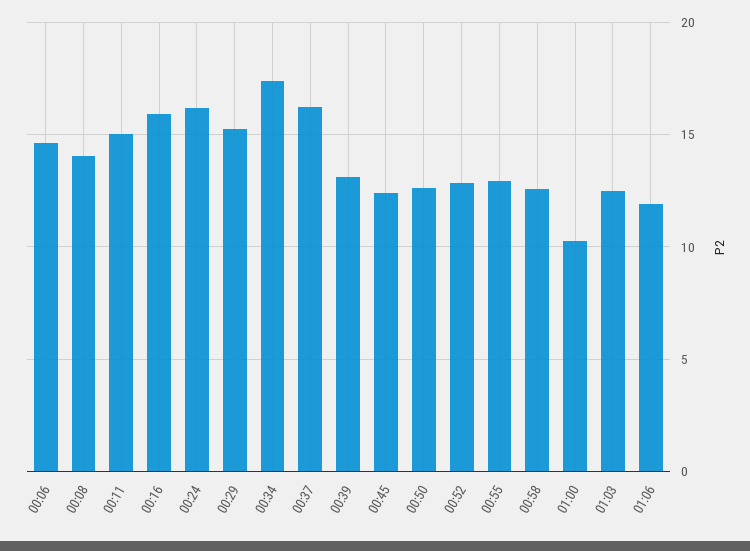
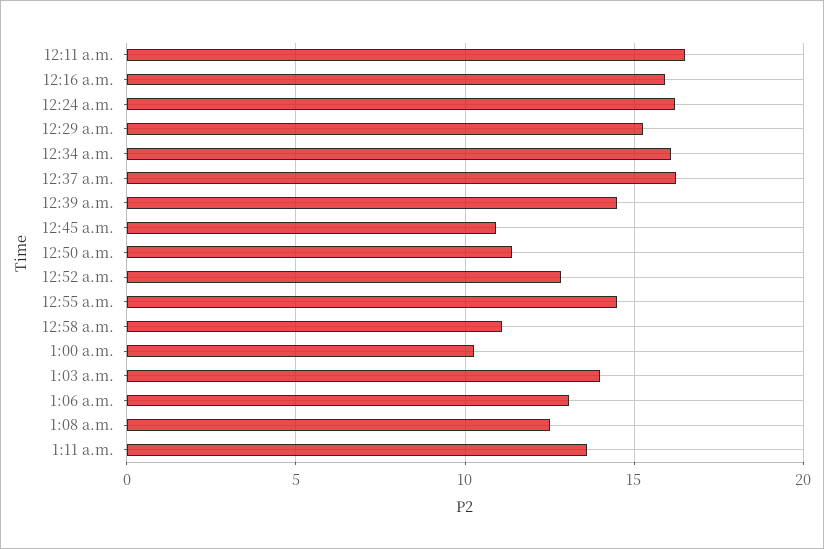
00:06: 14.5 -> none
00:08: 14 -> none
00:11: 15 -> 16.5
00:34: 17.5 -> 16
00:39: 13 -> 14.5
00:45: 12.5 -> 11
00:50: 12.5 -> 11.5
00:55: 13 -> 14.5
00:58: 12.5 -> 11
01:03: 12.5 -> 14
01:06: 12 -> 13
1:08 a.m.: none -> 12.5
1:11 a.m.: none -> 13.5

